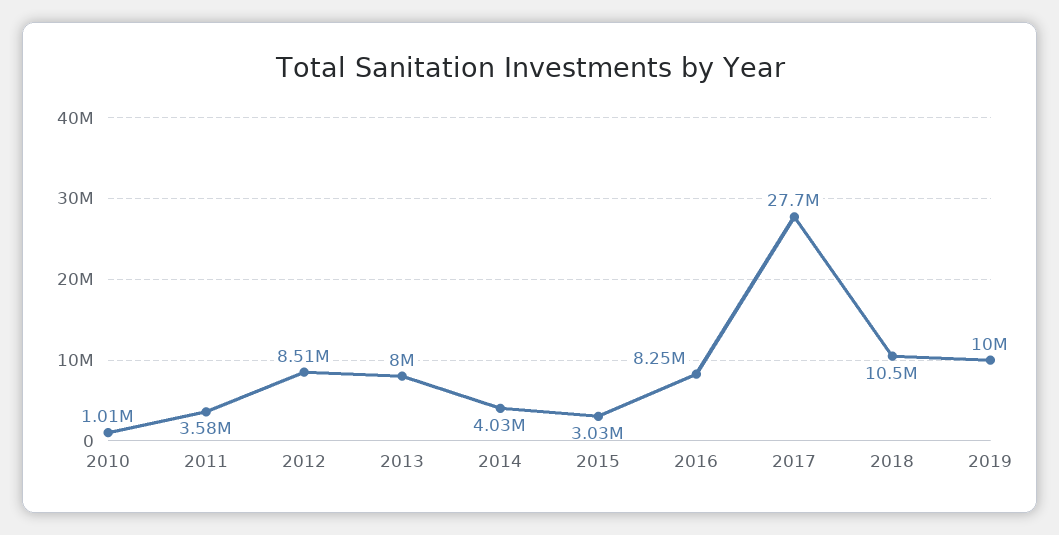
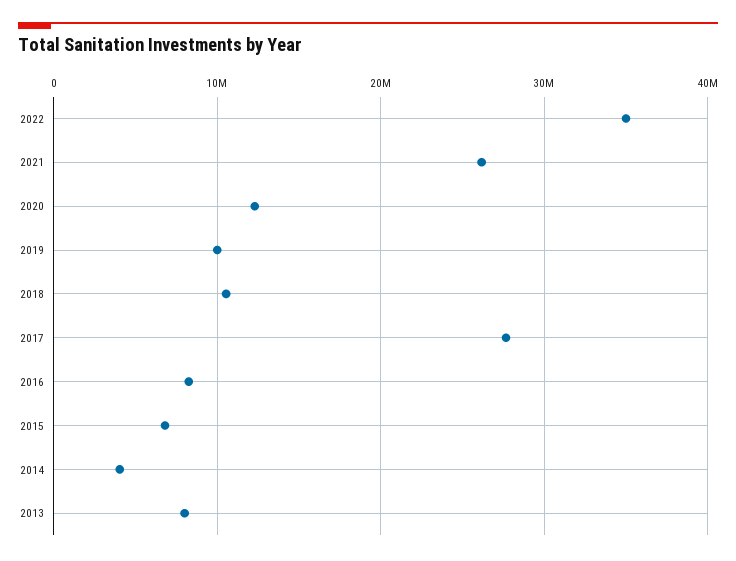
2010: 1010000 -> none
2011: 3580000 -> none
2012: 8510000 -> none
2015: 3030000 -> 7000000
2022: none -> 35000000
2021: none -> 26000000
2020: none -> 12000000

